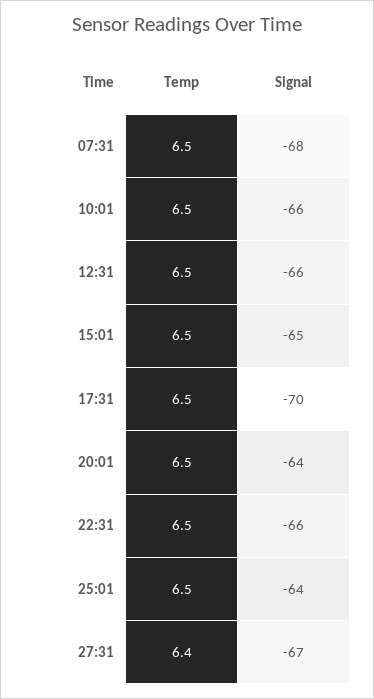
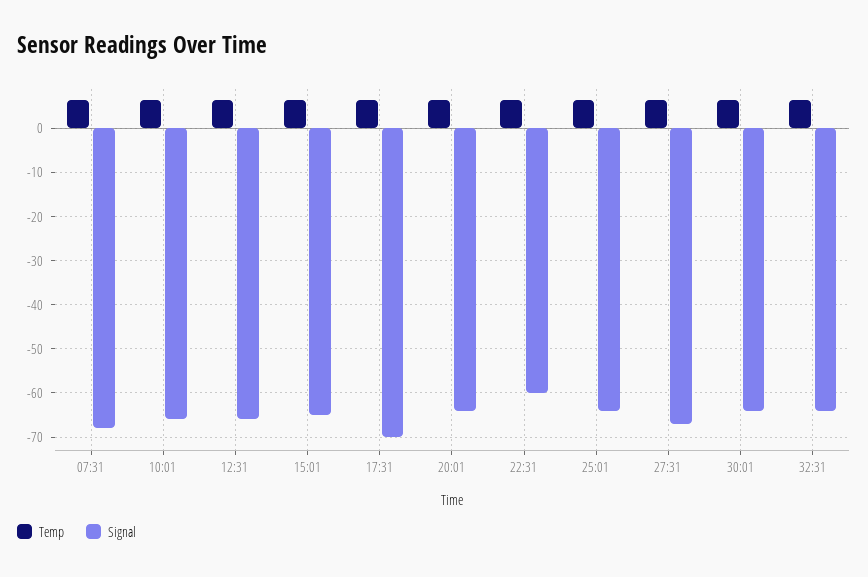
Signal, 22:31: -66 -> -60
Temp, 30:01: none -> 6
Signal, 30:01: none -> -64
Temp, 32:31: none -> 6
Signal, 32:31: none -> -64

